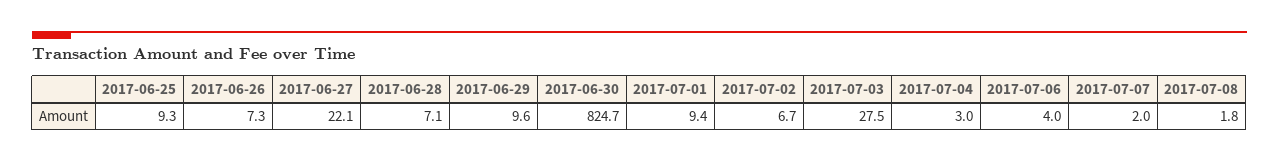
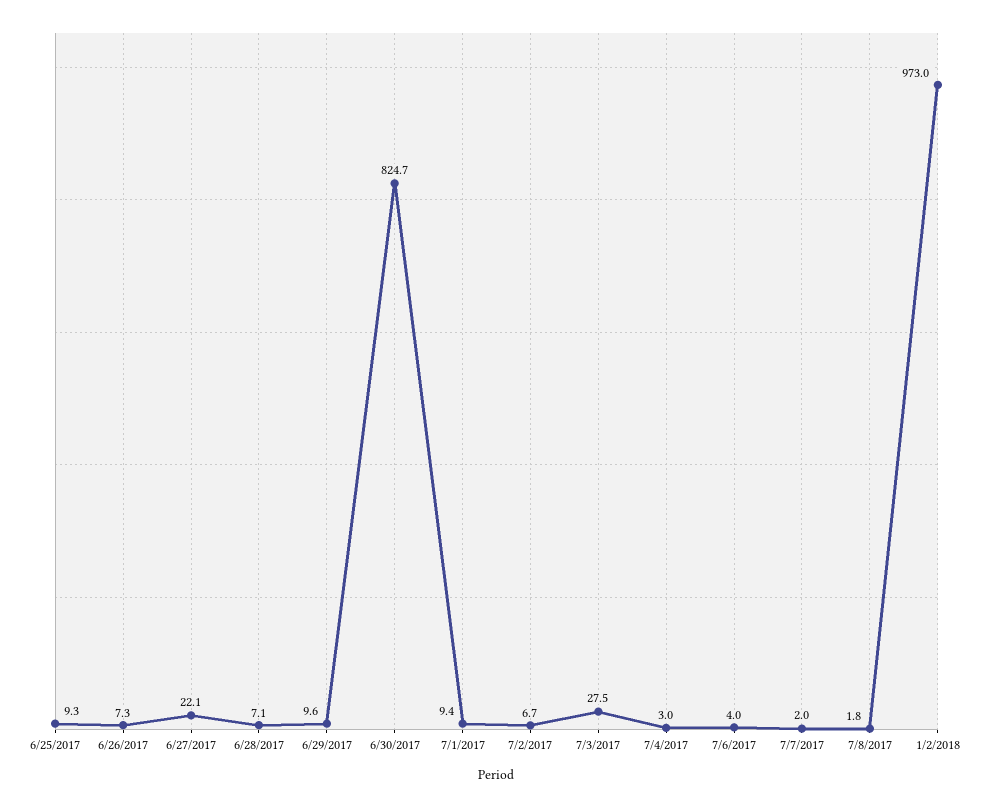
1/2/2018: none -> 973

